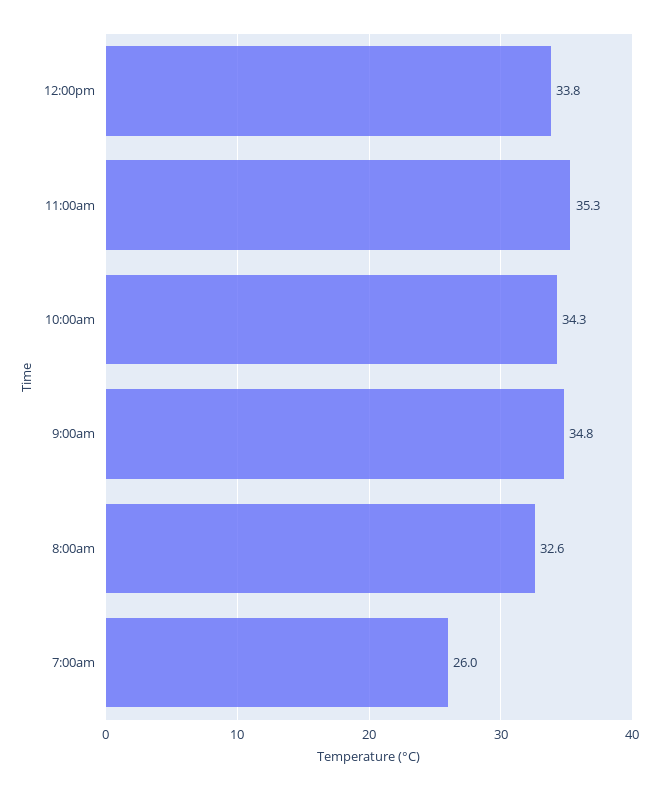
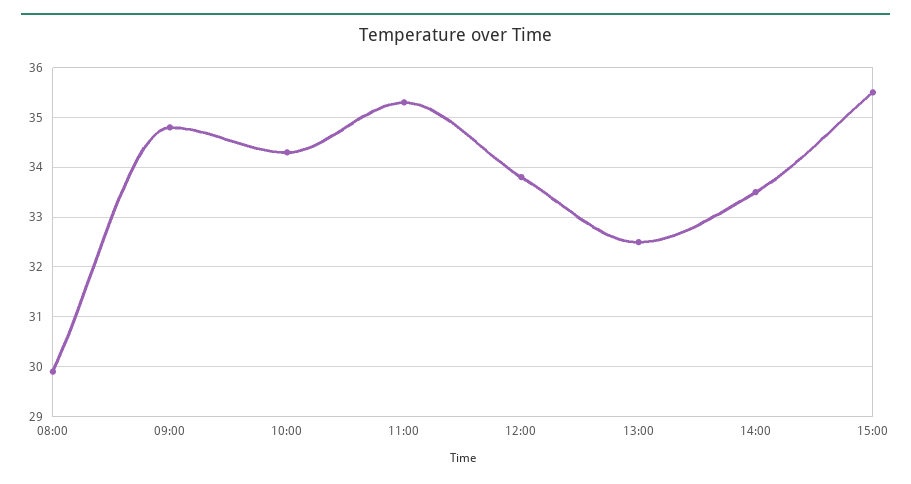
8:00am: 32.6 -> 30
7:00am: 26 -> none
13:00: none -> 32.5
14:00: none -> 33.5
15:00: none -> 35.5

